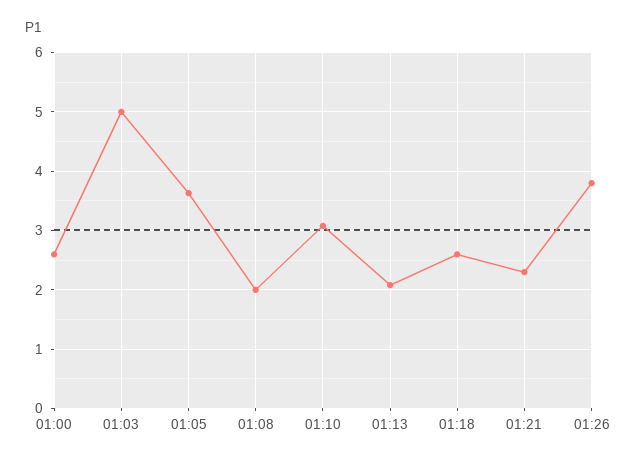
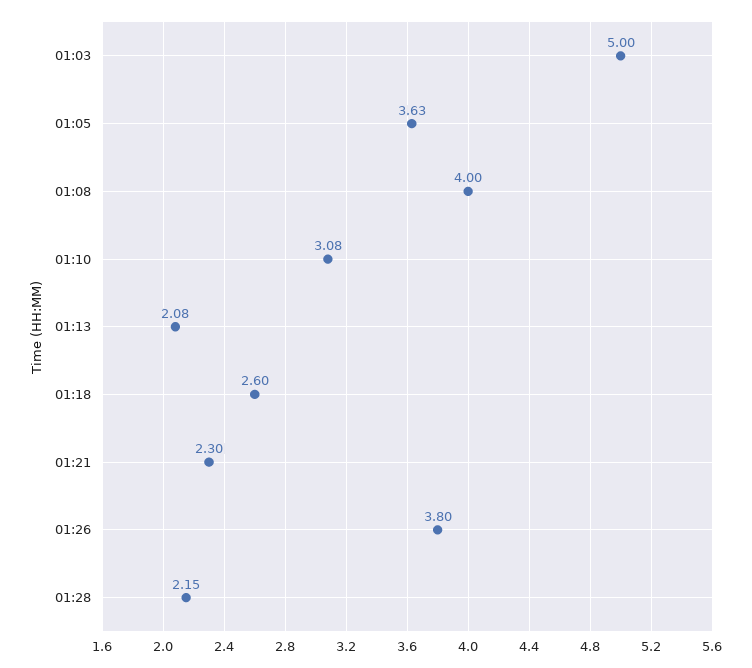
01:00: 2.6 -> none
01:08: 2 -> 4
01:28: none -> 2.15

